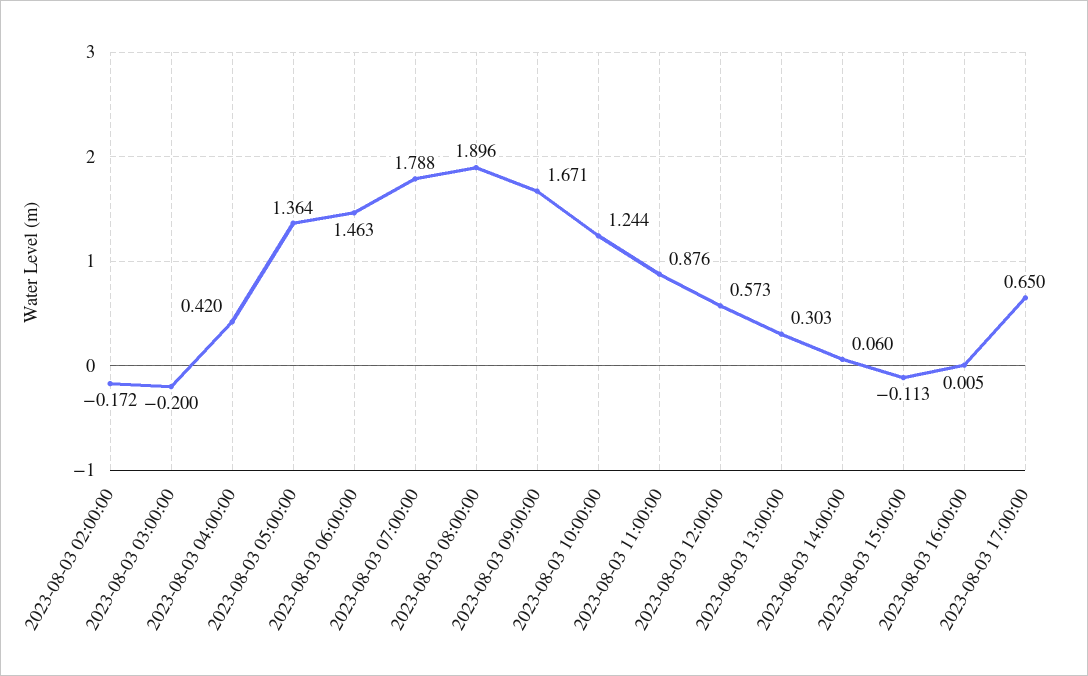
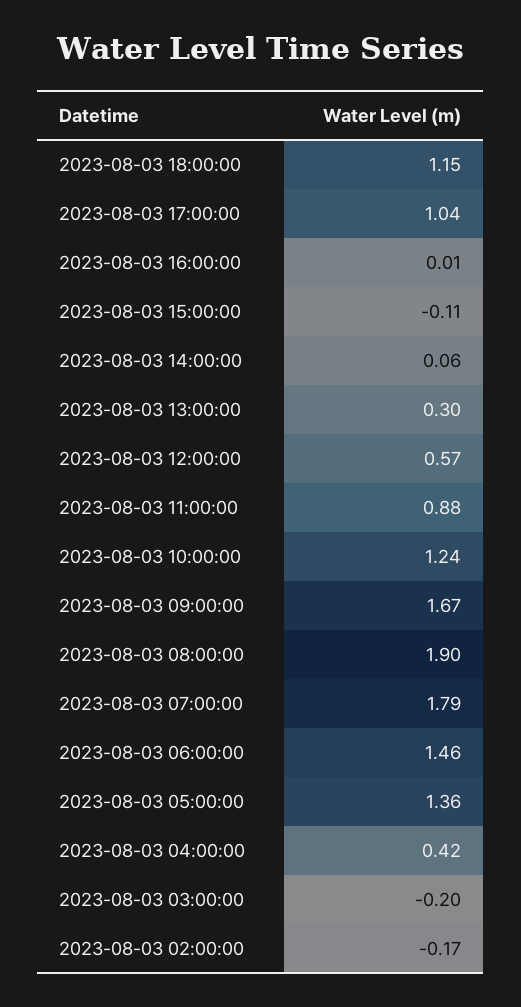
2023-08-03 17:00:00: 0.65 -> 1.04
2023-08-03 18:00:00: none -> 1.15

